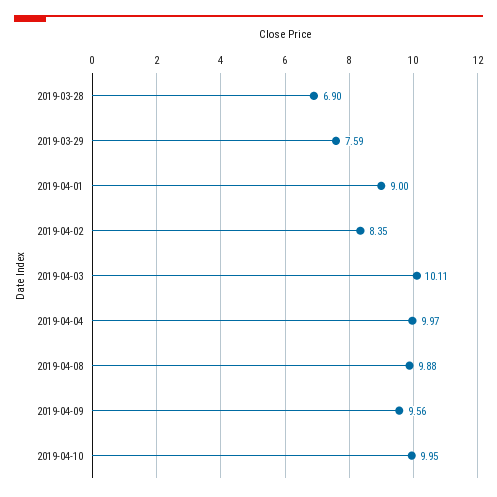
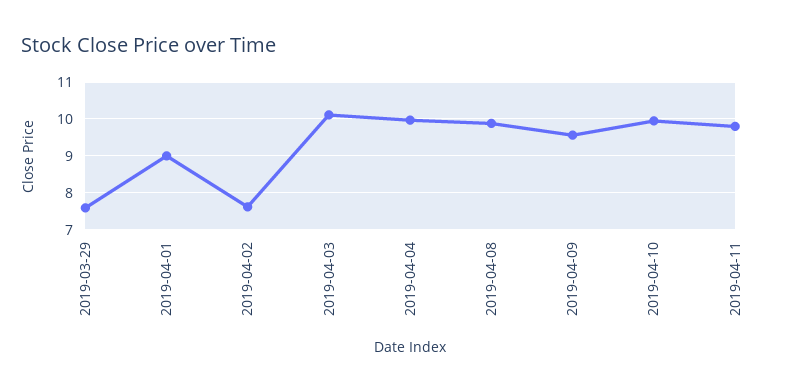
2019-03-28: 6.9 -> none
2019-04-02: 8.35 -> 7.6
2019-04-11: none -> 9.8

